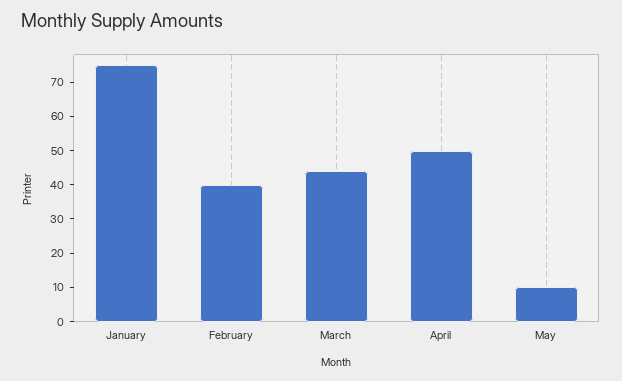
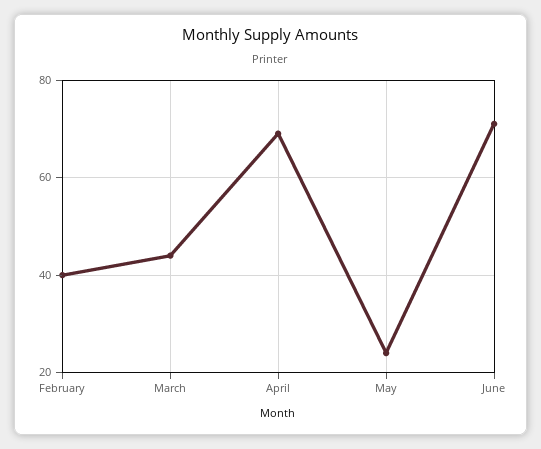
January: 75 -> none
April: 50 -> 70
May: 10 -> 25
June: none -> 70

